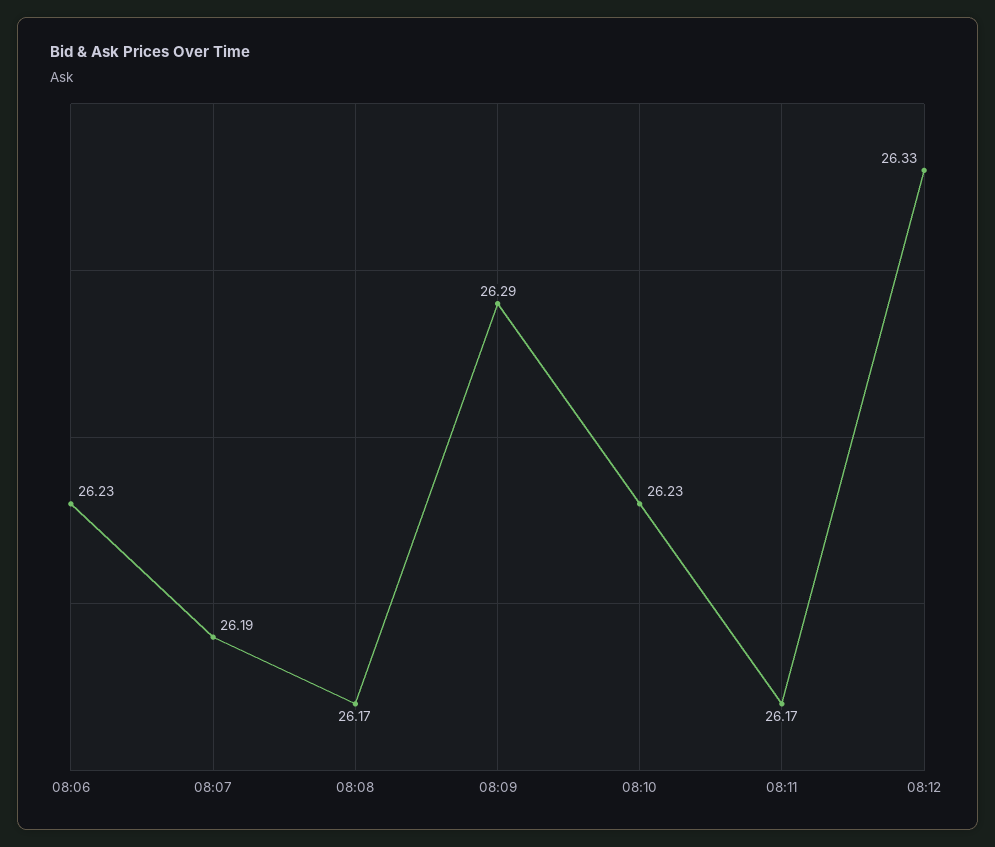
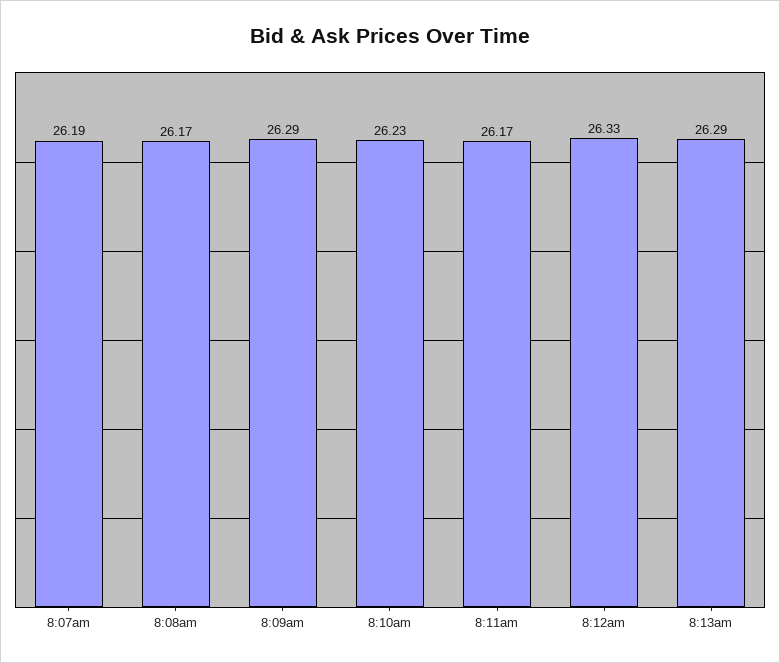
08:06: 26.23 -> none
8:13am: none -> 26.29

